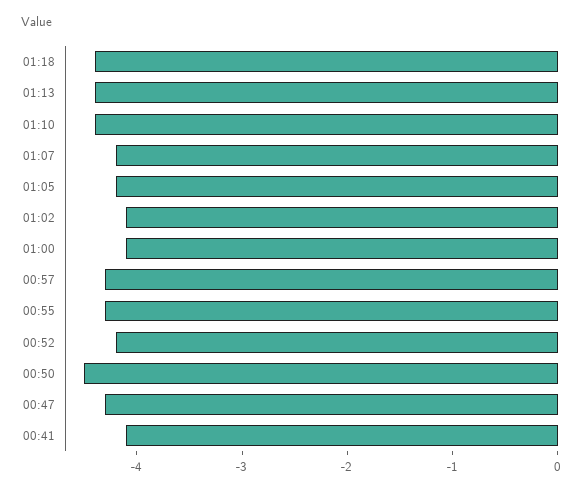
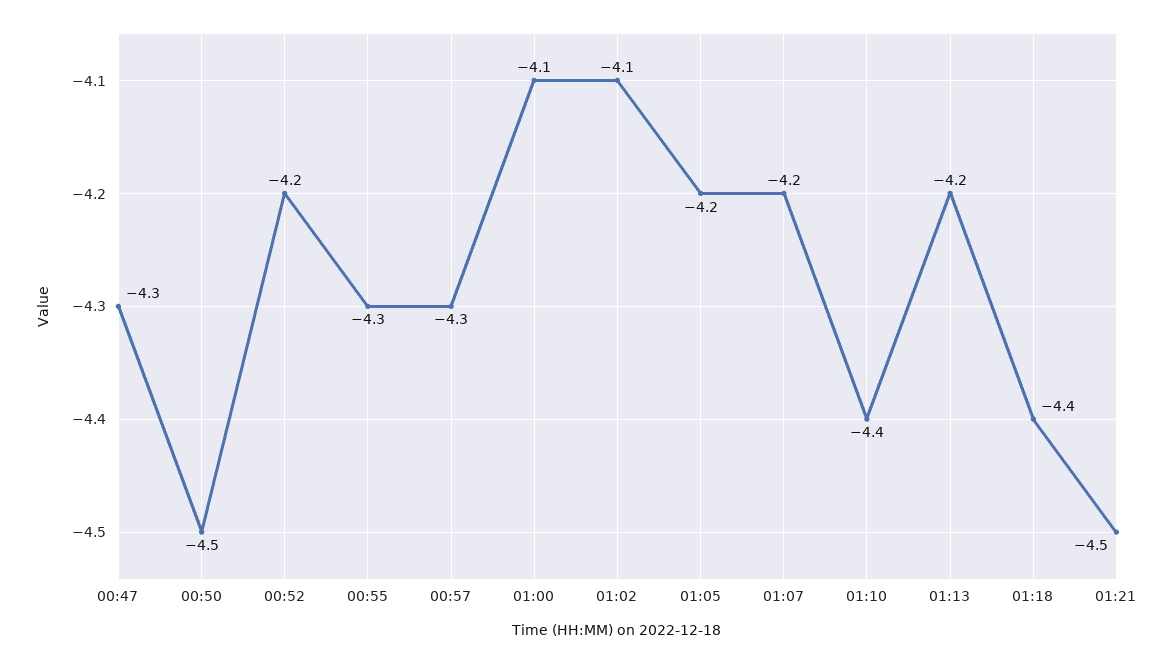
01:13: -4.4 -> -4.2
00:41: -4.1 -> none
01:21: none -> -4.5

